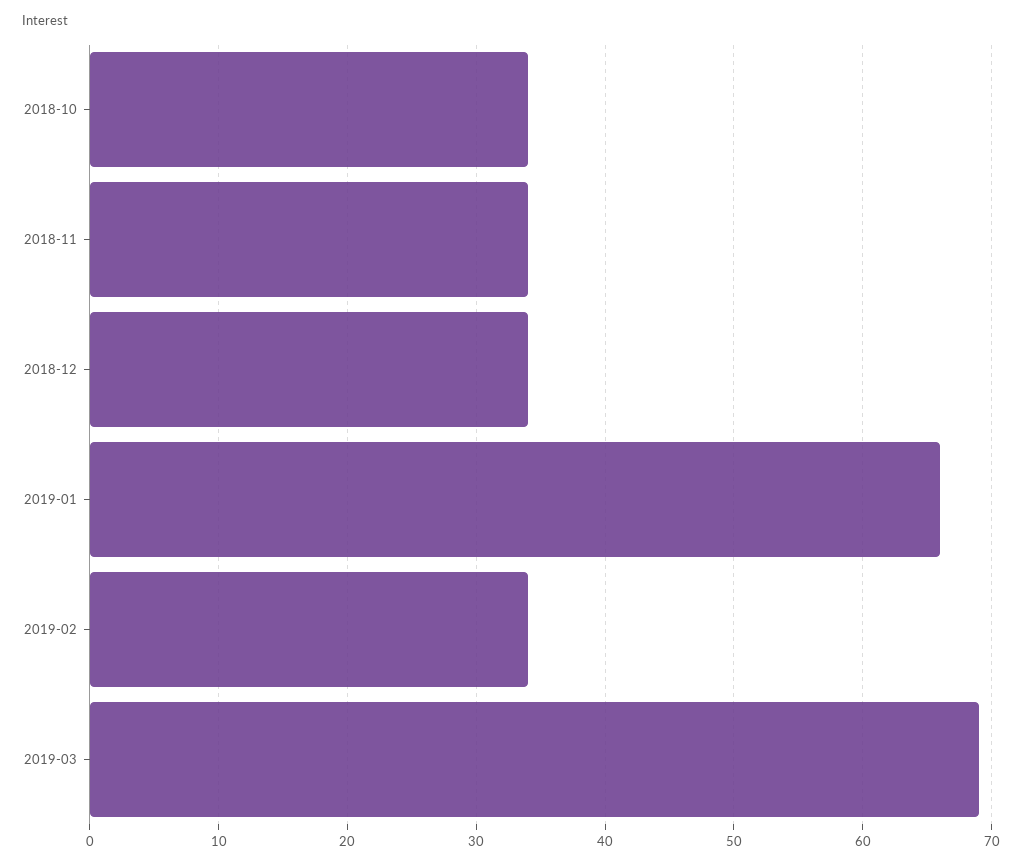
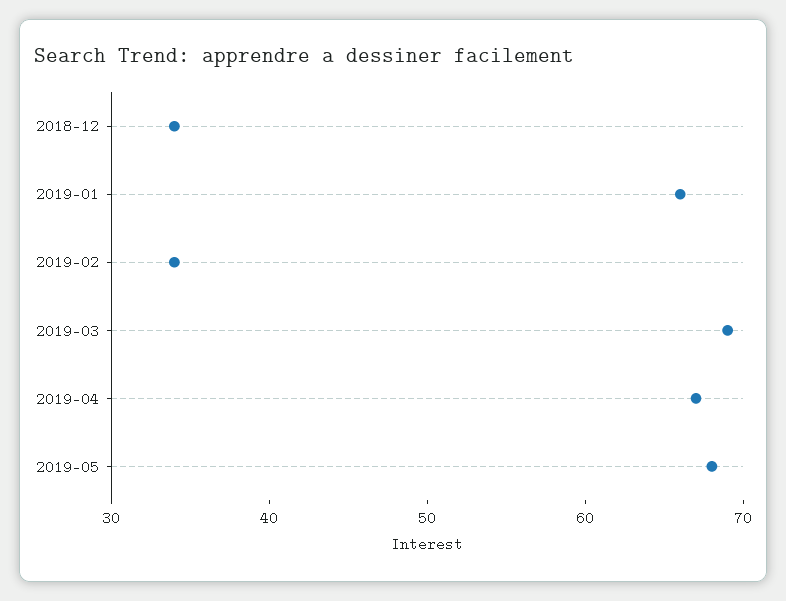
2018-10: 34 -> none
2018-11: 34 -> none
2019-04: none -> 67
2019-05: none -> 68

